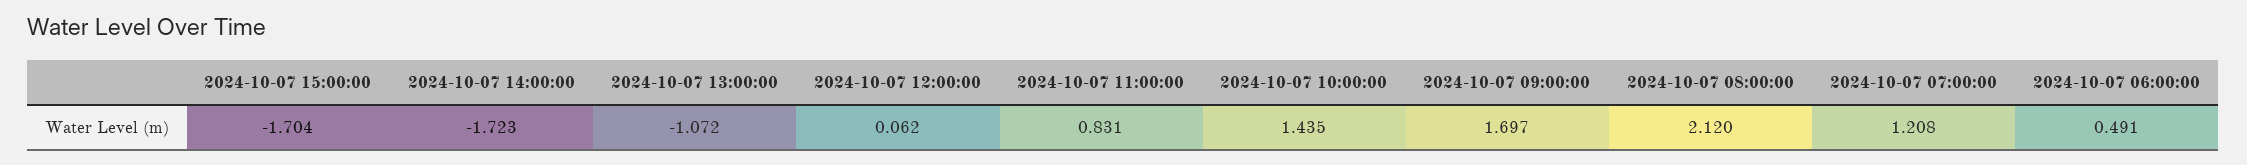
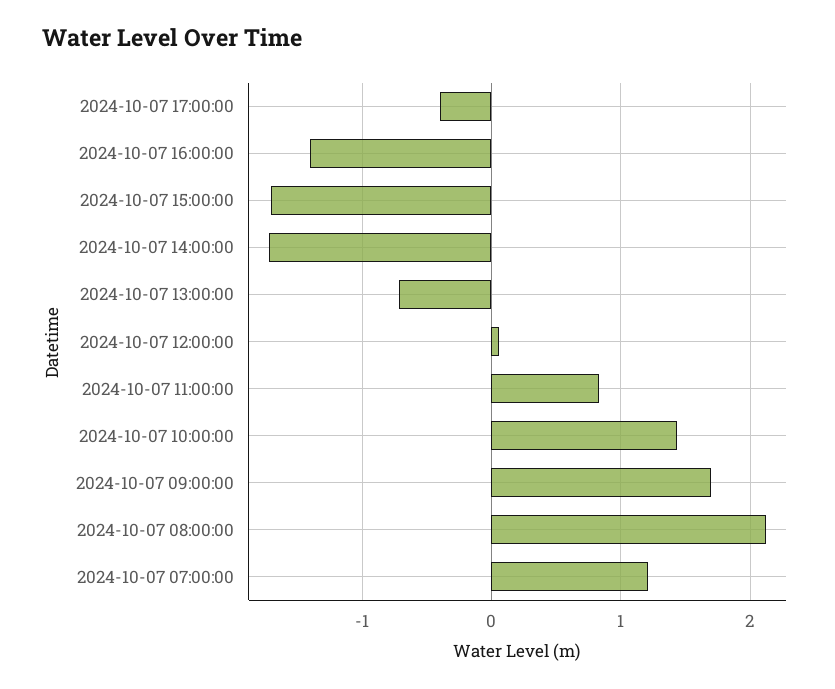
2024-10-07 13:00:00: -1.072 -> -0.7
2024-10-07 06:00:00: 0.491 -> none
2024-10-07 17:00:00: none -> -0.4
2024-10-07 16:00:00: none -> -1.4

